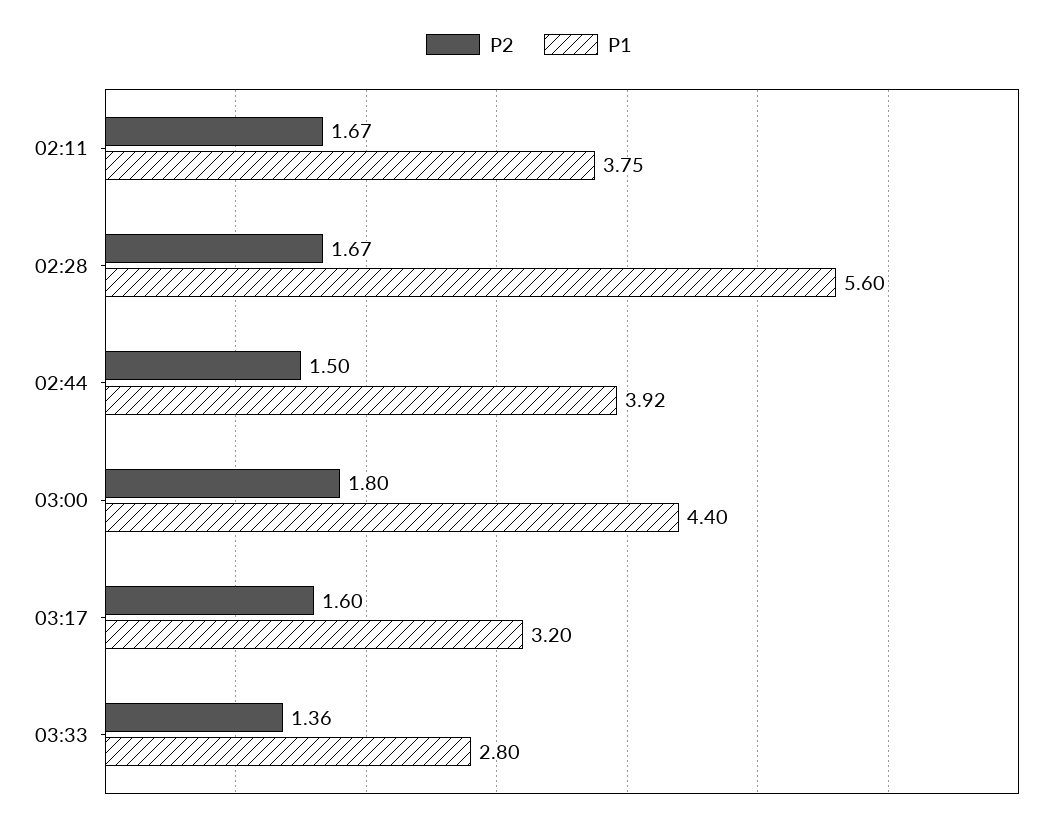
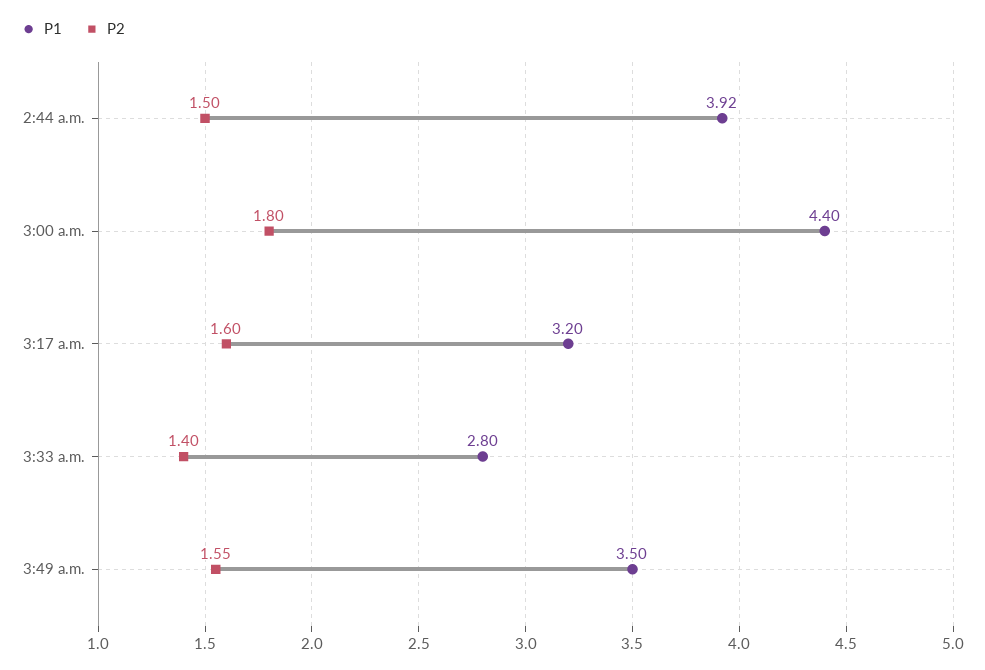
P2, 02:11: 1.67 -> none
P1, 02:11: 3.75 -> none
P2, 02:28: 1.67 -> none
P1, 02:28: 5.6 -> none
P2, 03:33: 1.36 -> 1.4
P1, 3:49 a.m.: none -> 3.5
P2, 3:49 a.m.: none -> 1.55

